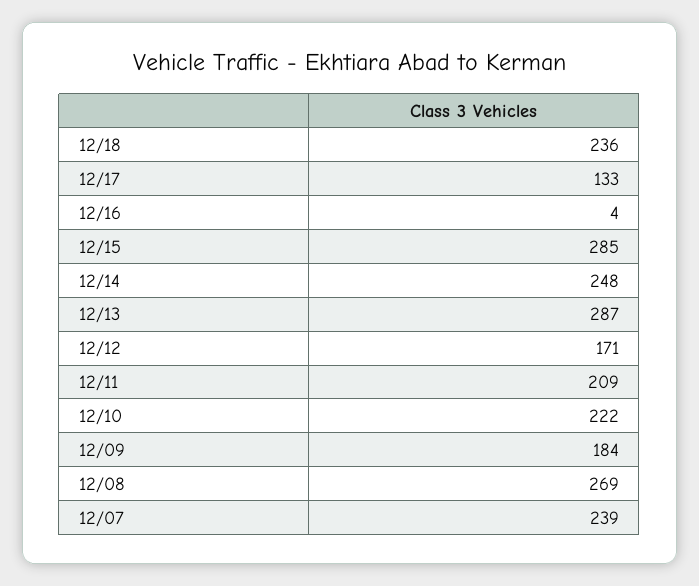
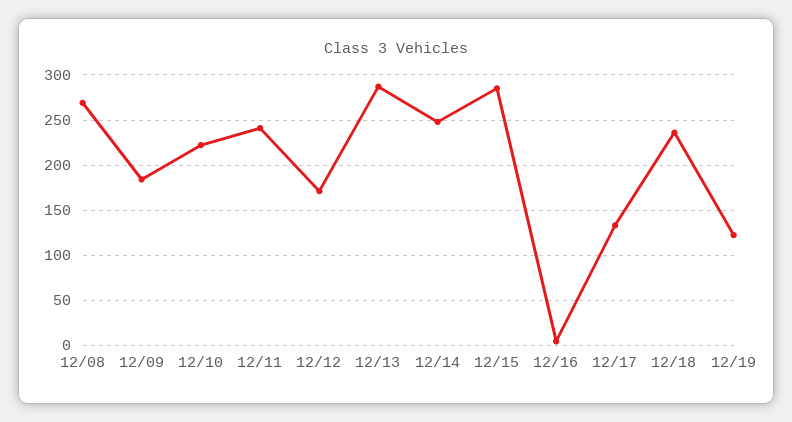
12/11: 209 -> 240
12/07: 239 -> none
12/19: none -> 120

